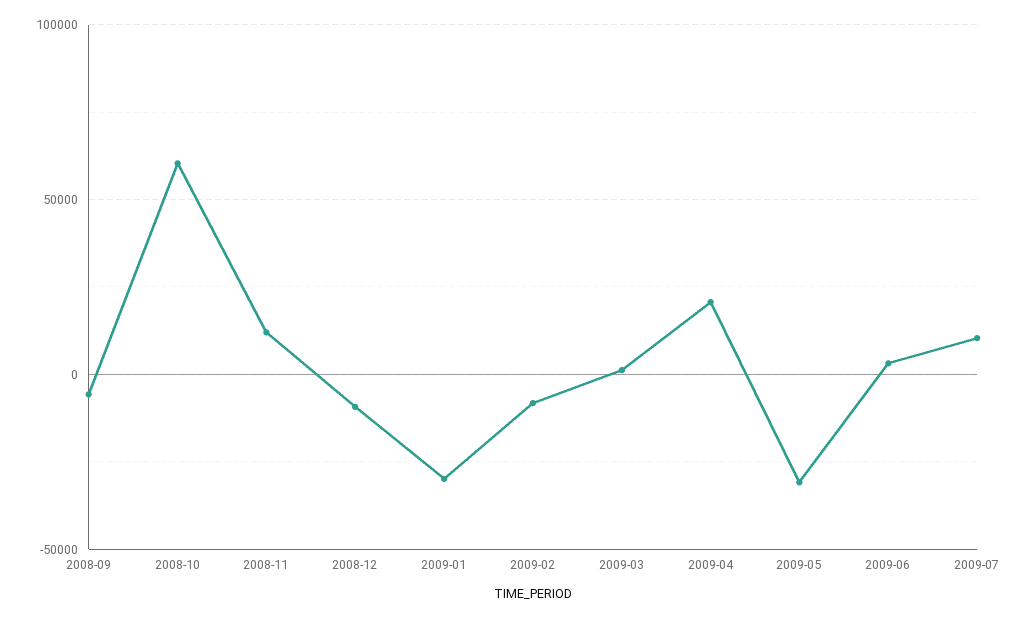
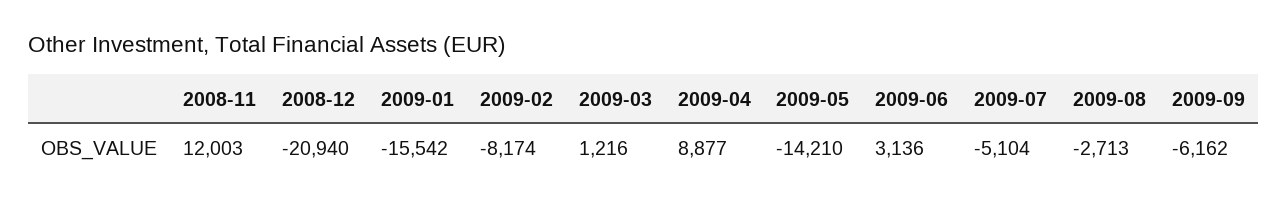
2008-09: -5000 -> none
2008-10: 60000 -> none
2008-12: -10000 -> -20940
2009-01: -30000 -> -15542
2009-04: 20000 -> 8877
2009-05: -30000 -> -14210
2009-07: 10000 -> -5104
2009-08: none -> -2713
2009-09: none -> -6162

